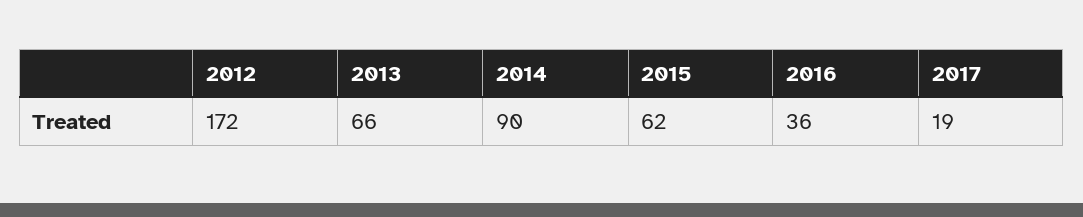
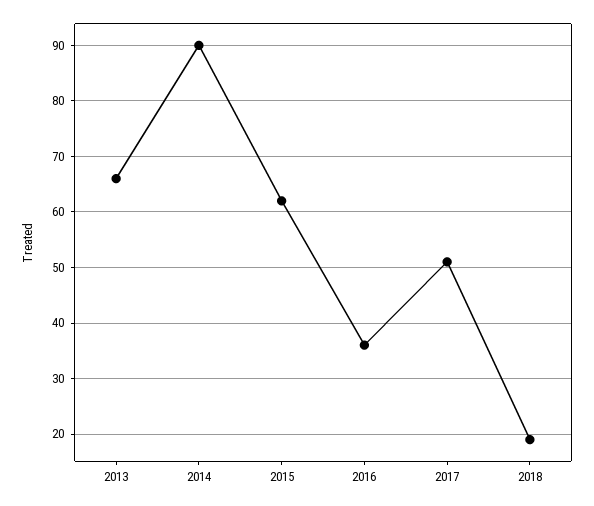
2012: 172 -> none
2017: 19 -> 50
2018: none -> 20

